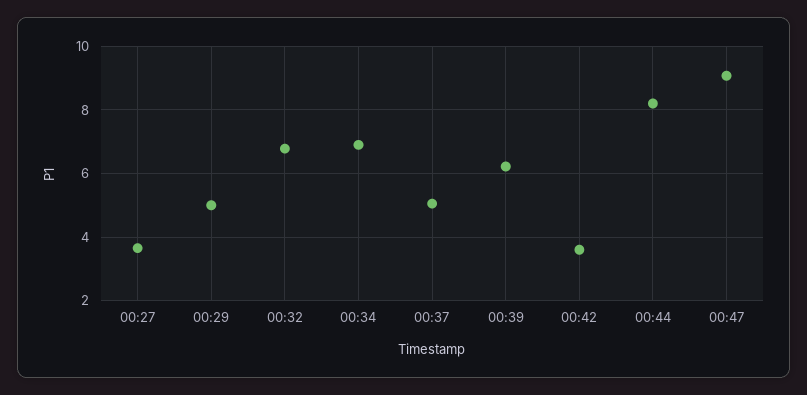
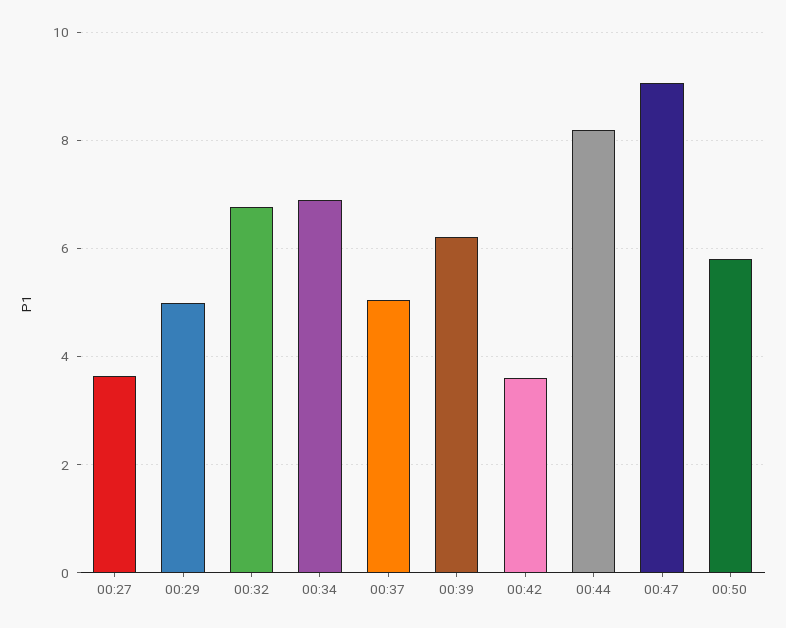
00:50: none -> 5.8

